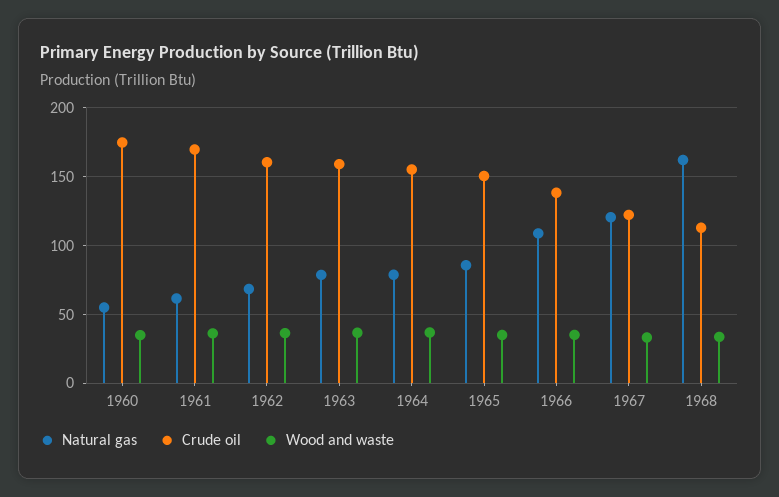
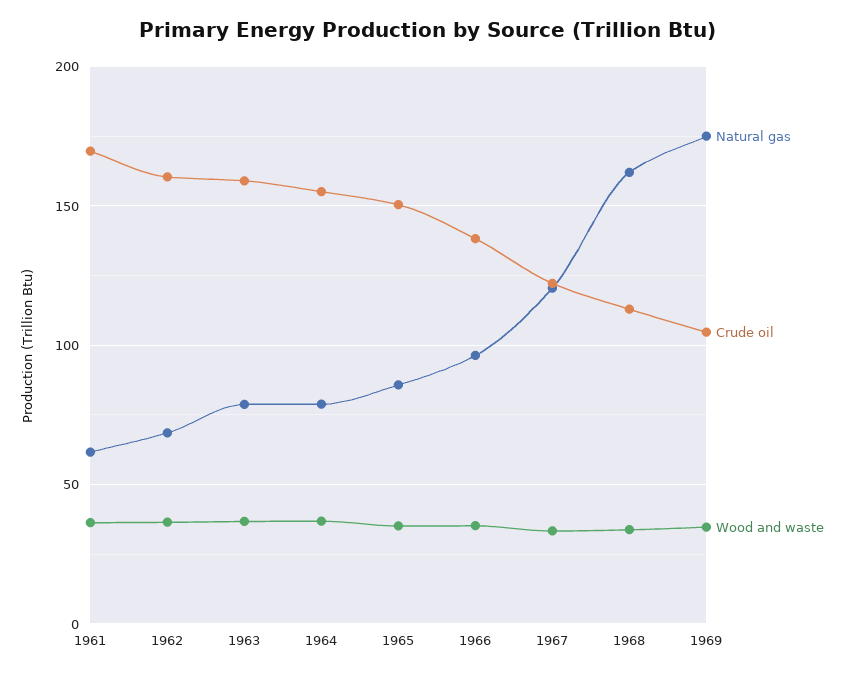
Natural gas, 1960: 55 -> none
Crude oil, 1960: 175 -> none
Wood and waste, 1960: 35 -> none
Natural gas, 1966: 110 -> 95
Natural gas, 1969: none -> 175
Crude oil, 1969: none -> 105
Wood and waste, 1969: none -> 35

